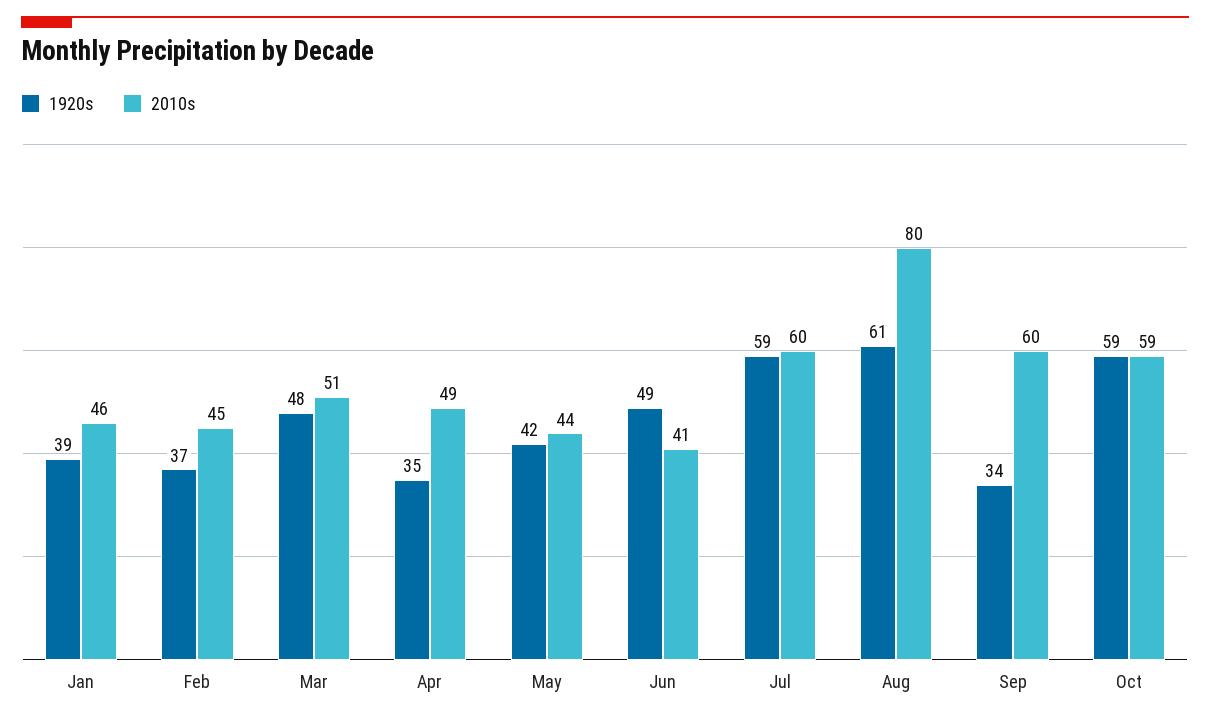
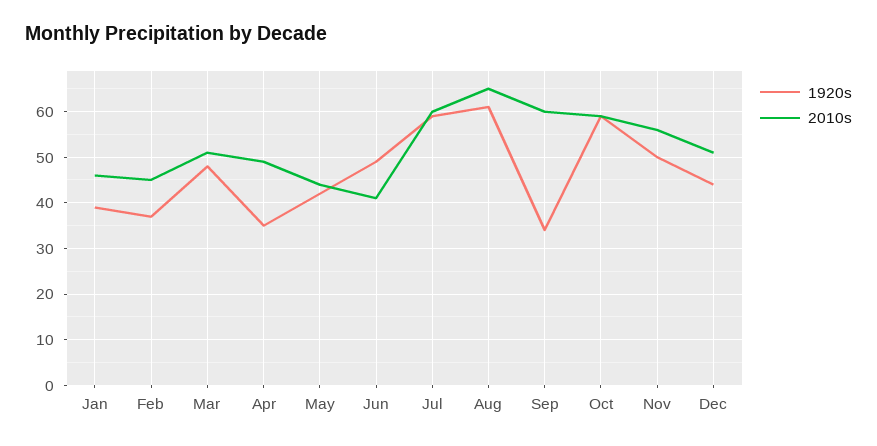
2010s, Aug: 80 -> 65
1920s, Nov: none -> 50
2010s, Nov: none -> 55
1920s, Dec: none -> 45
2010s, Dec: none -> 50

